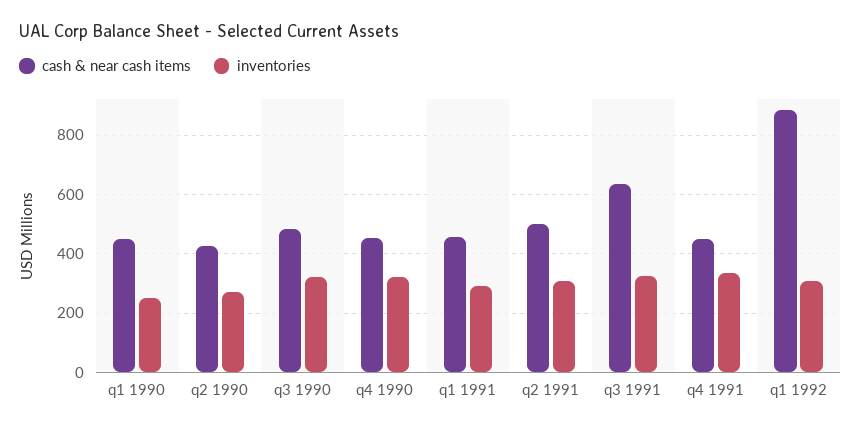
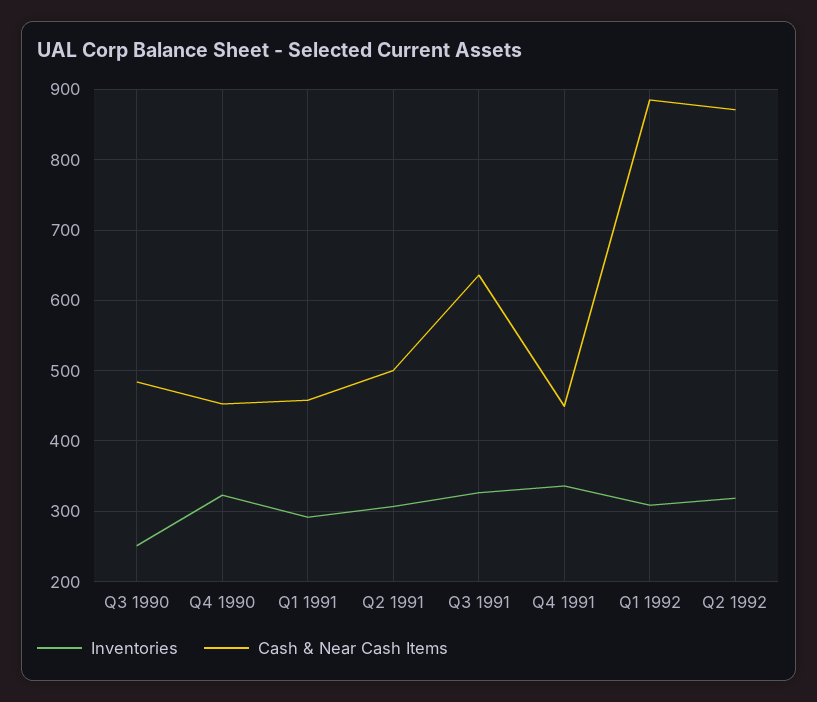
cash & near cash items, q1 1990: 450 -> none
inventories, q1 1990: 250 -> none
cash & near cash items, q2 1990: 425 -> none
inventories, q2 1990: 275 -> none
inventories, q3 1990: 325 -> 250
inventories, Q2 1992: none -> 320
cash & near cash items, Q2 1992: none -> 870

